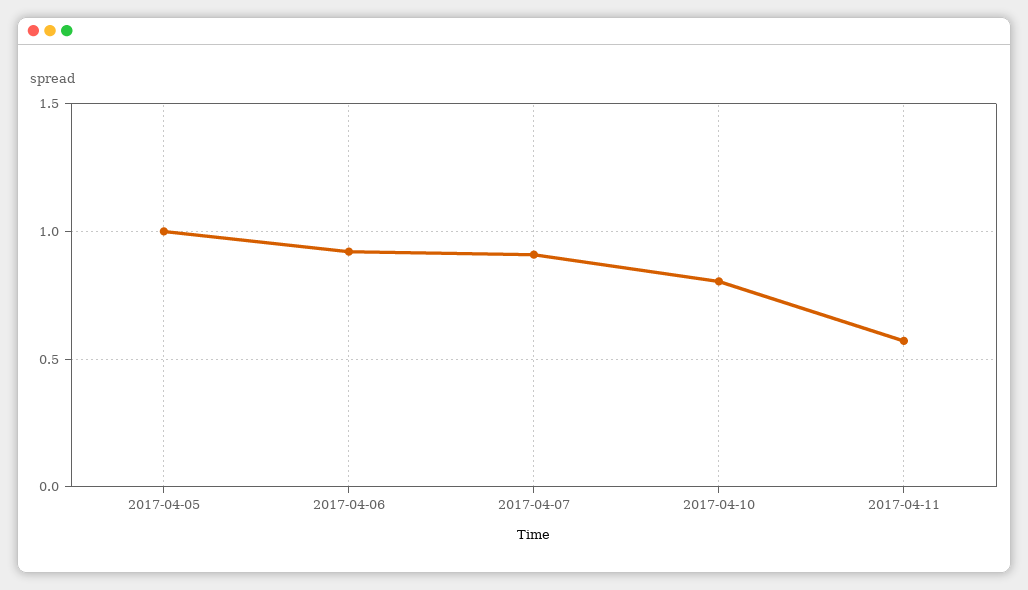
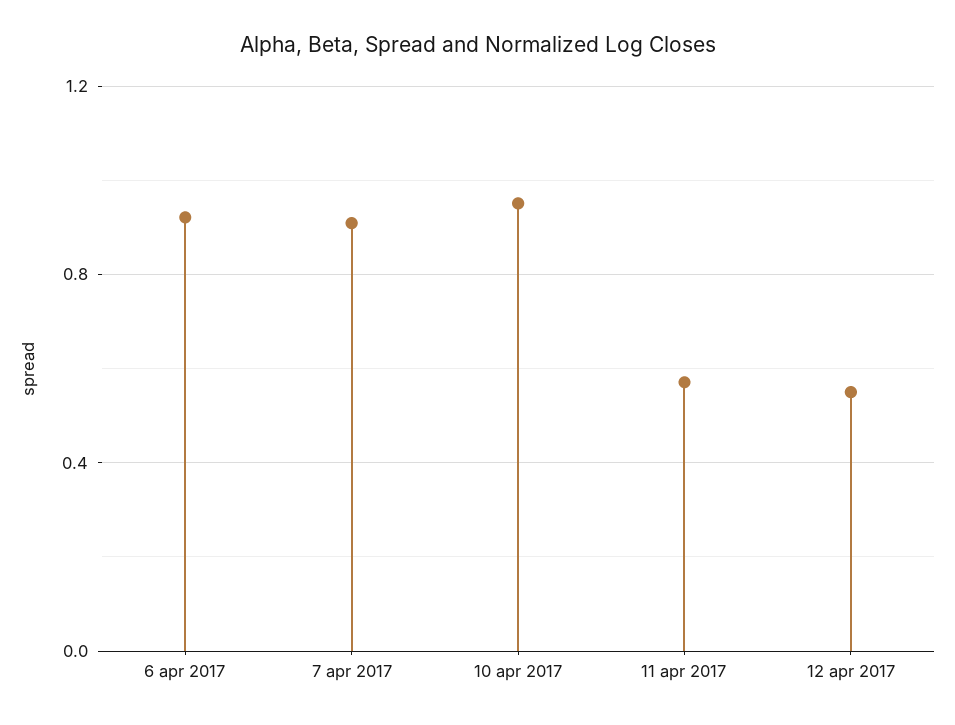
2017-04-05: 1 -> none
2017-04-10: 0.8 -> 0.95
12 apr 2017: none -> 0.55

